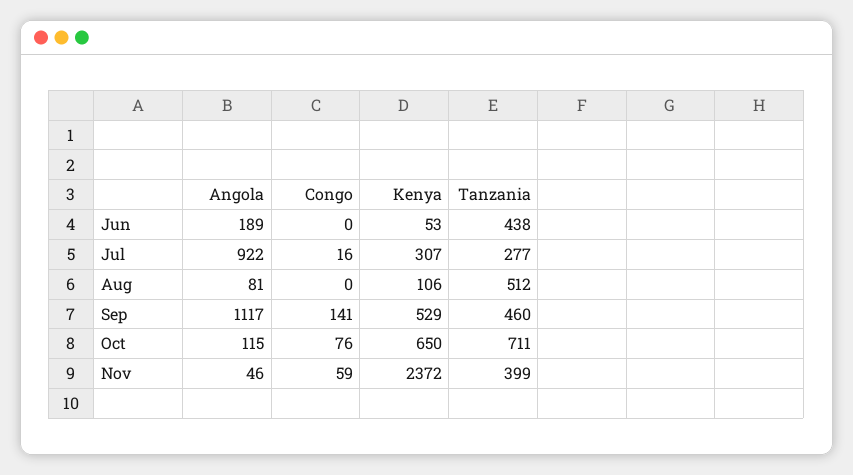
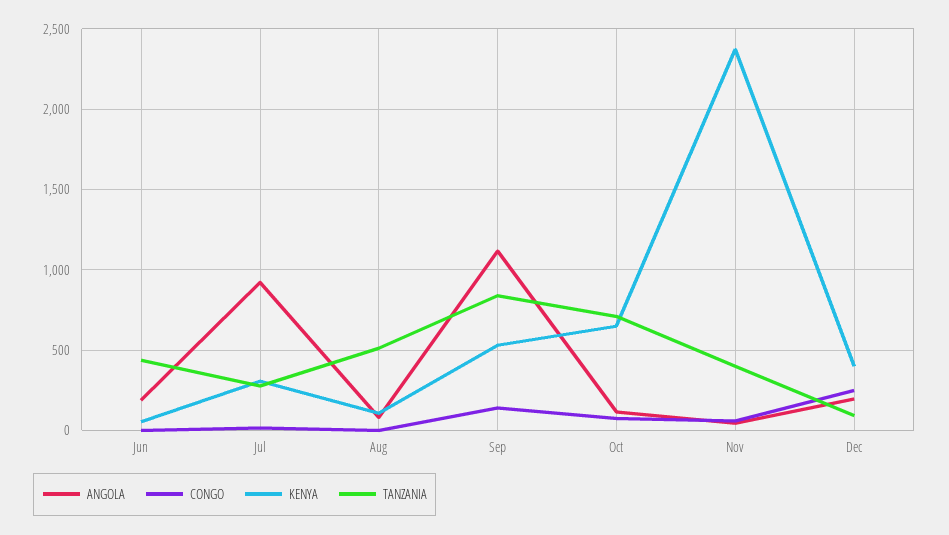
Tanzania, Sep: 460 -> 850
Angola, Dec: none -> 200
Congo, Dec: none -> 250
Kenya, Dec: none -> 400
Tanzania, Dec: none -> 100

